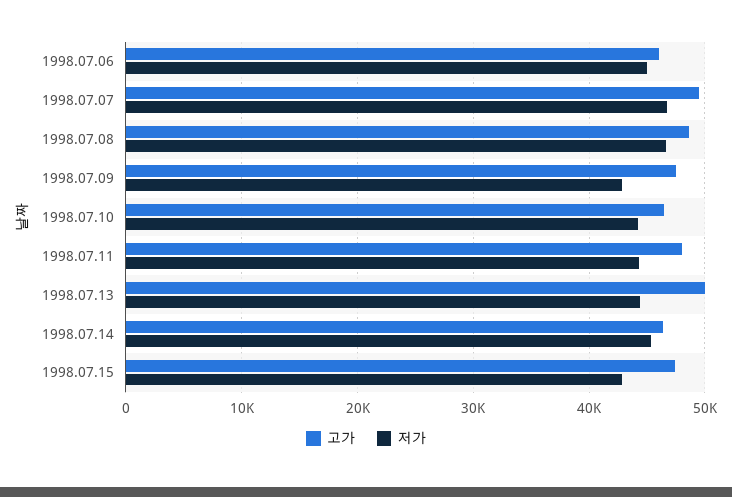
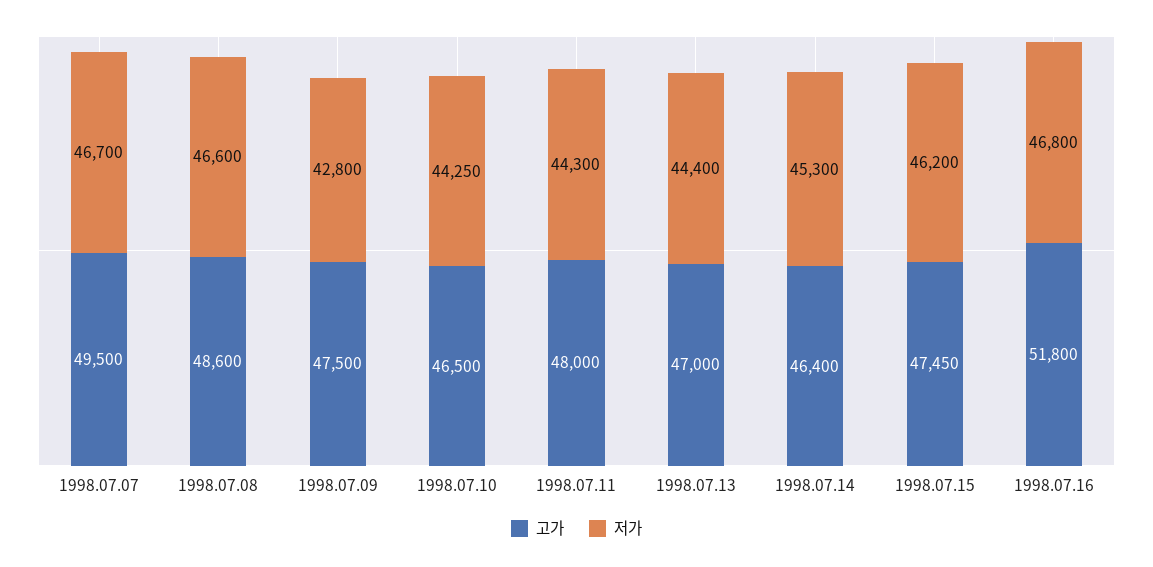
고가, 1998.07.06: 46000 -> none
저가, 1998.07.06: 45000 -> none
고가, 1998.07.13: 50000 -> 47000
저가, 1998.07.15: 43000 -> 46200
고가, 1998.07.16: none -> 51800
저가, 1998.07.16: none -> 46800

